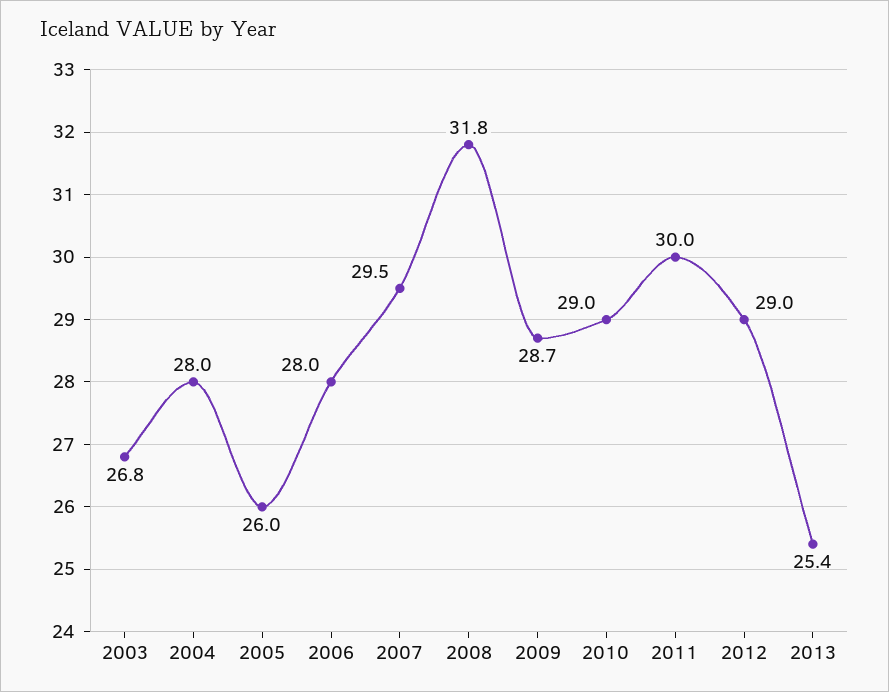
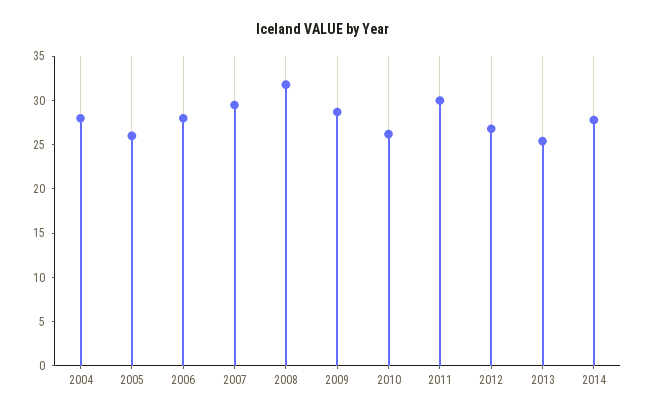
2003: 26.8 -> none
2010: 29 -> 26
2012: 29 -> 27
2014: none -> 28

